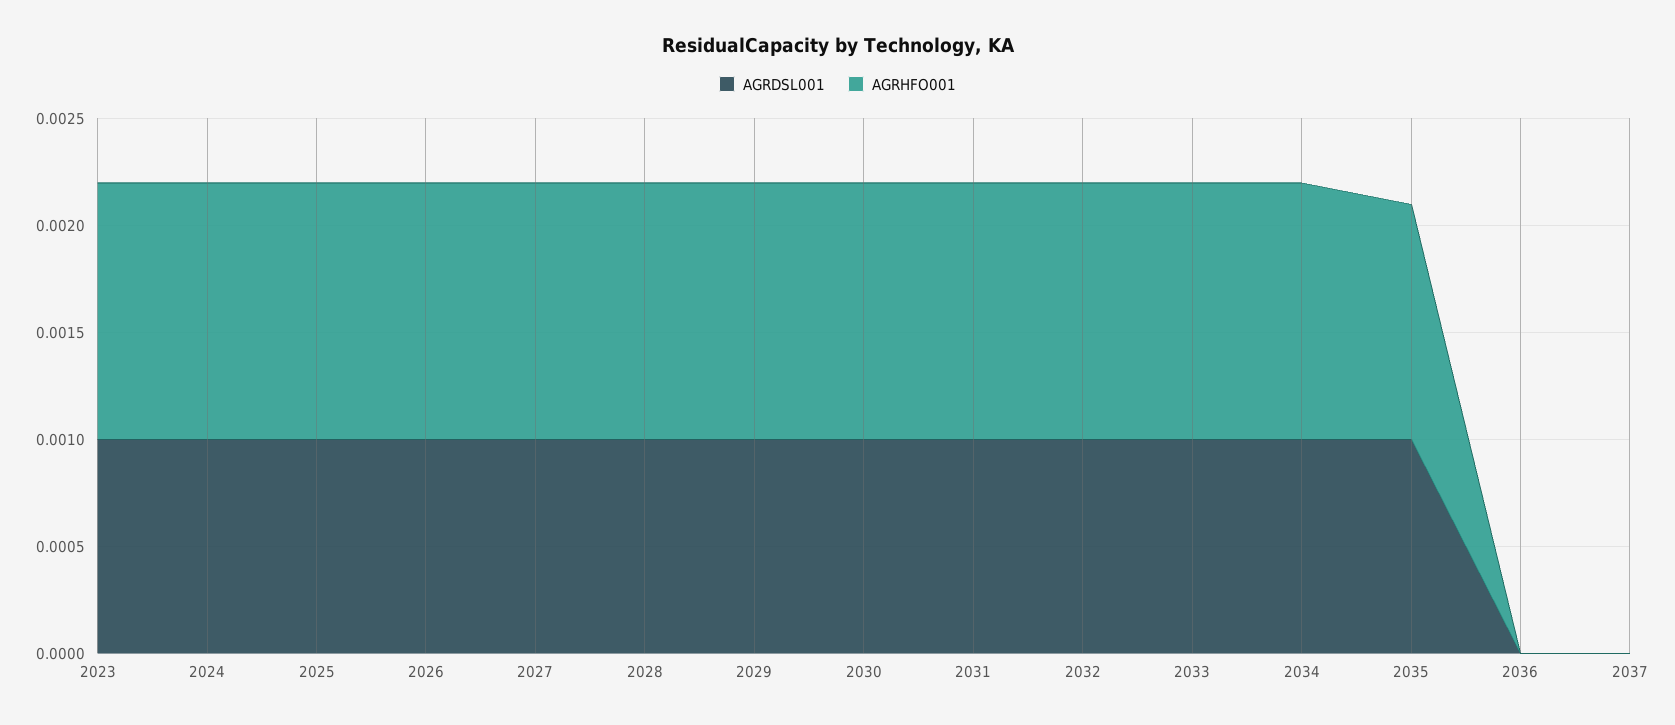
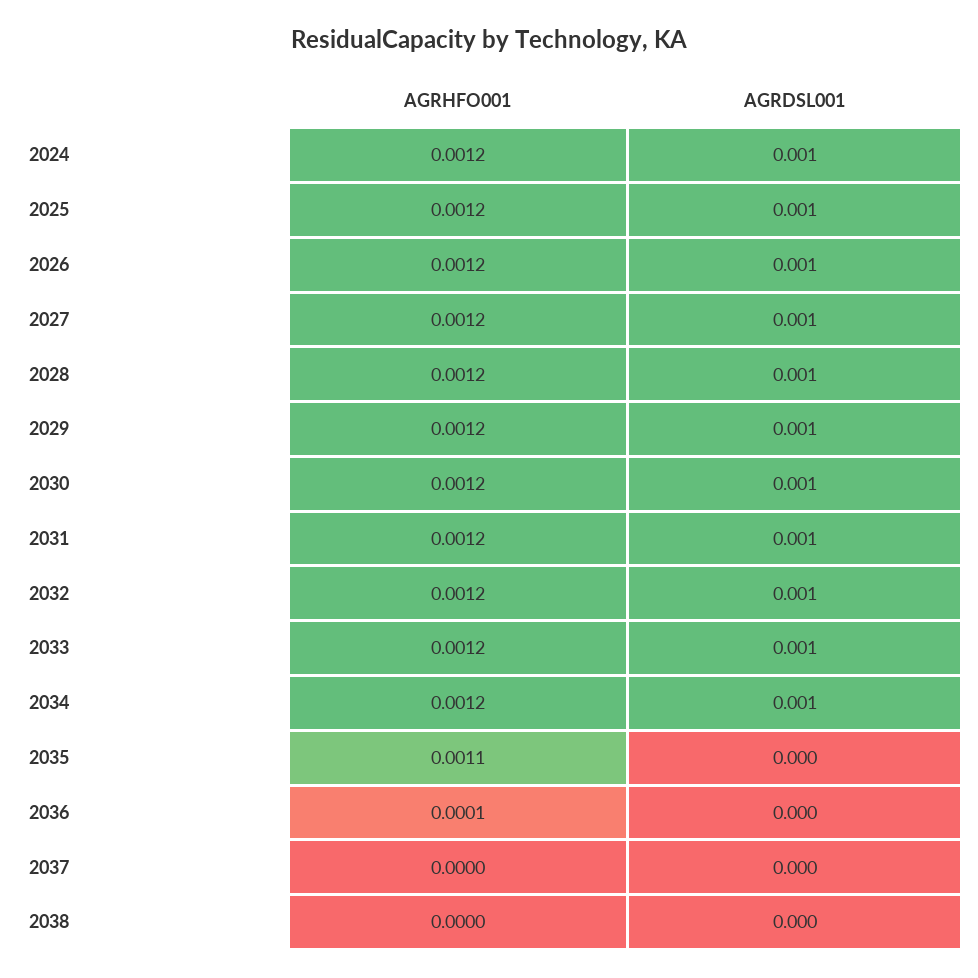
AGRDSL001, 2023: 0.001 -> none
AGRHFO001, 2023: 0.0012 -> none
AGRDSL001, 2035: 0.001 -> 0
AGRHFO001, 2036: 0 -> 0.0001
AGRHFO001, 2038: none -> 0
AGRDSL001, 2038: none -> 0

